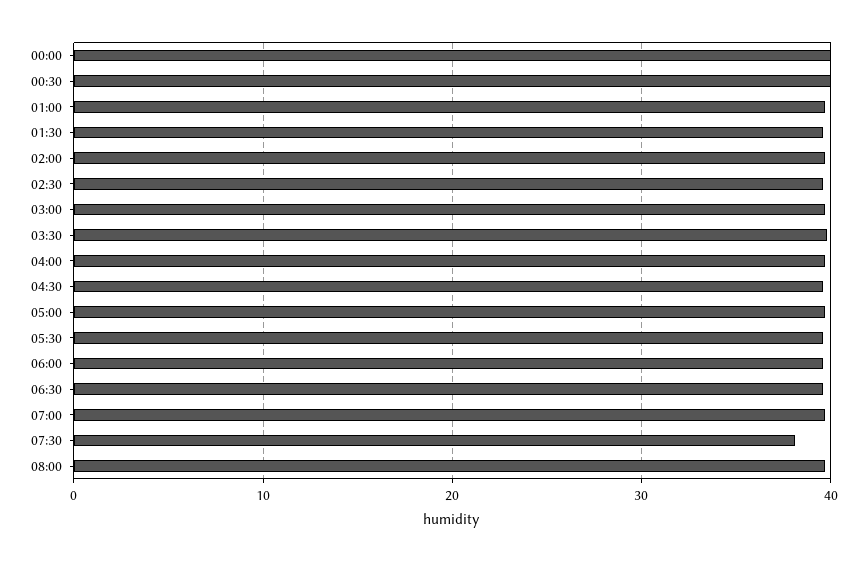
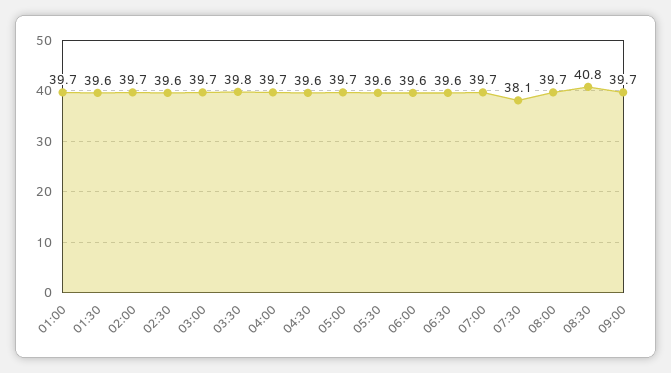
00:00: 40 -> none
00:30: 40 -> none
08:30: none -> 40.8
09:00: none -> 39.7

